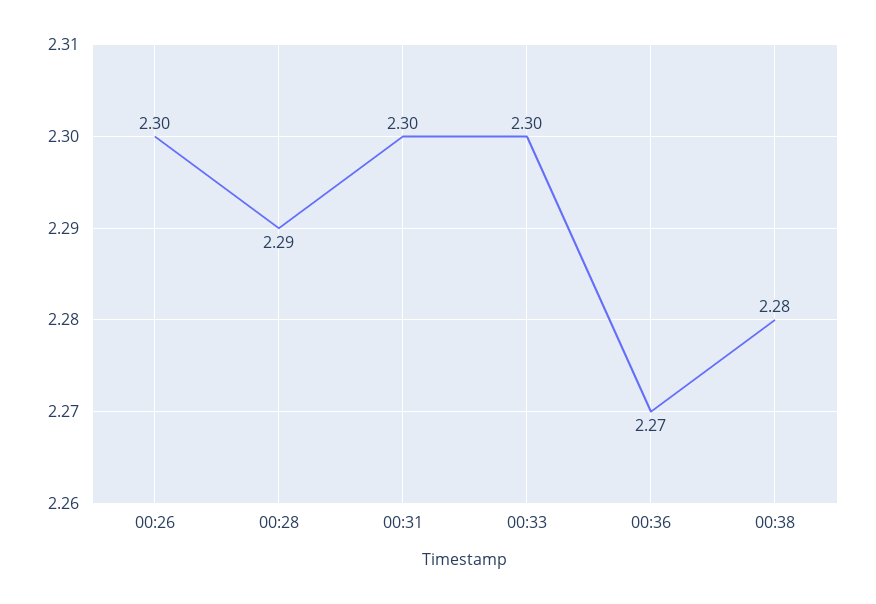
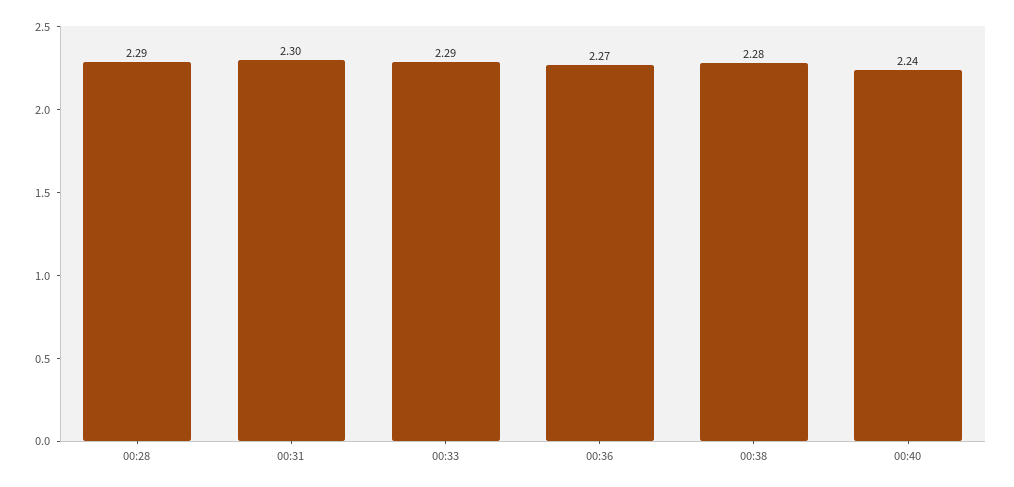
00:26: 2.3 -> none
00:33: 2.3 -> 2.29
00:40: none -> 2.24

